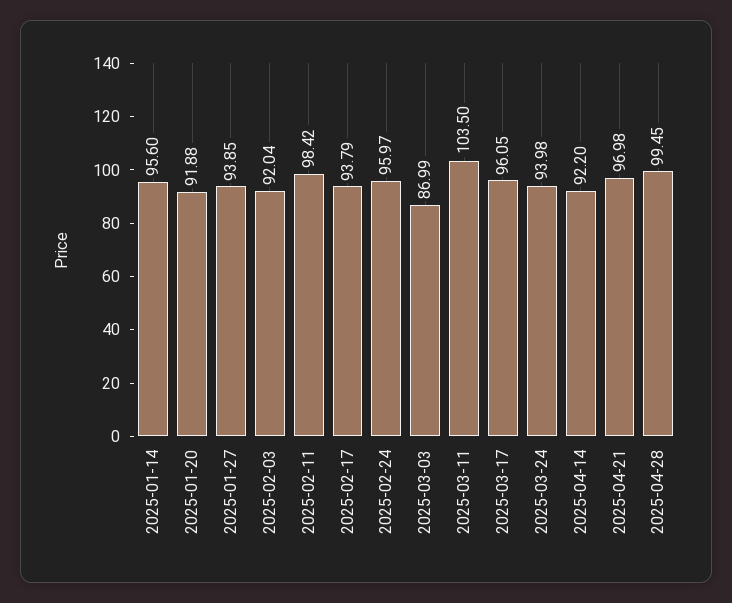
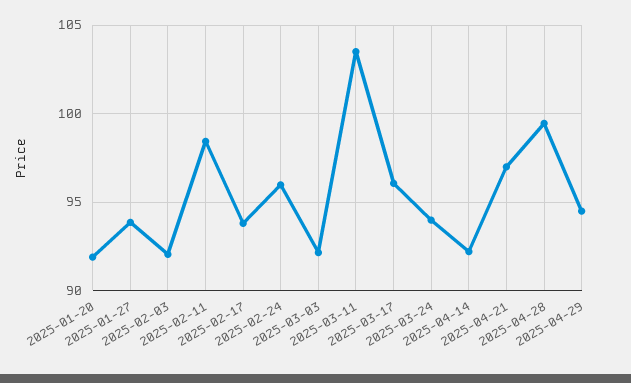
2025-01-14: 95.6 -> none
2025-03-03: 86.99 -> 92
2025-04-29: none -> 94.5

